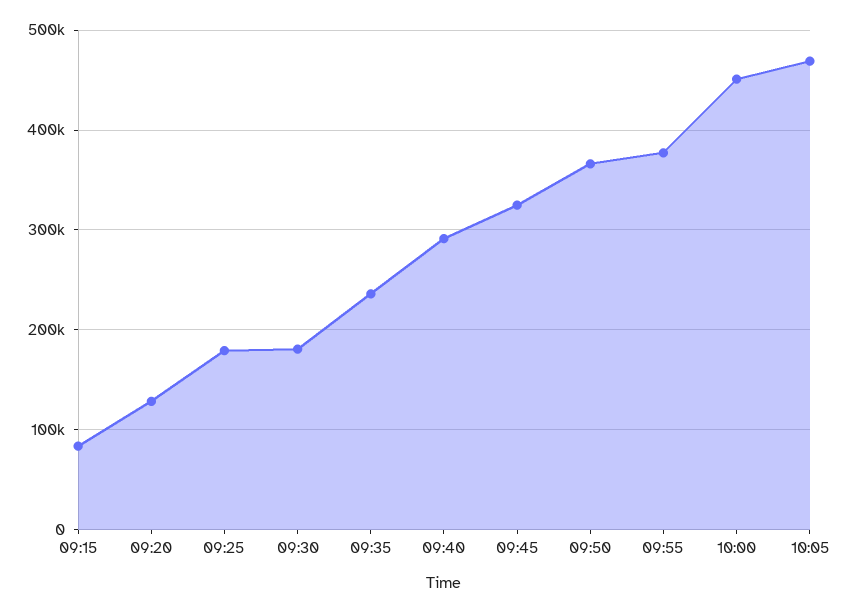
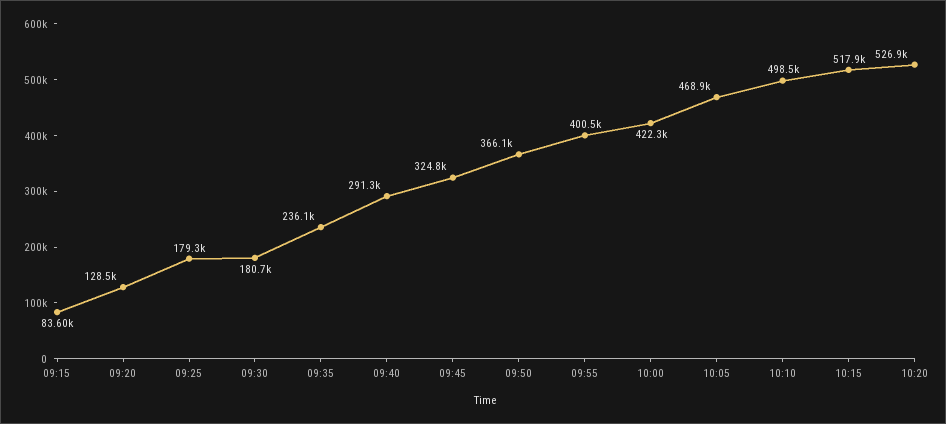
09:55: 380000 -> 400500
10:00: 450000 -> 422300
10:10: none -> 498500
10:15: none -> 517900
10:20: none -> 526900

